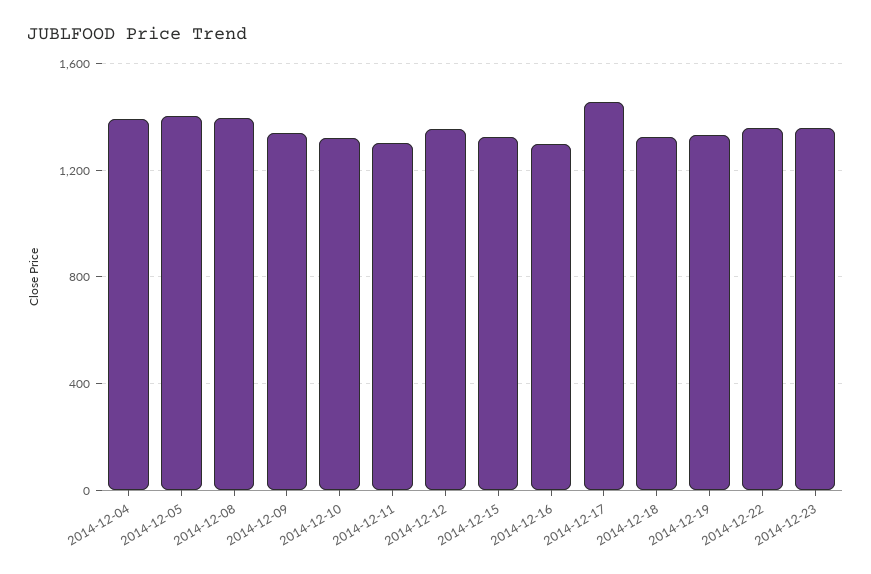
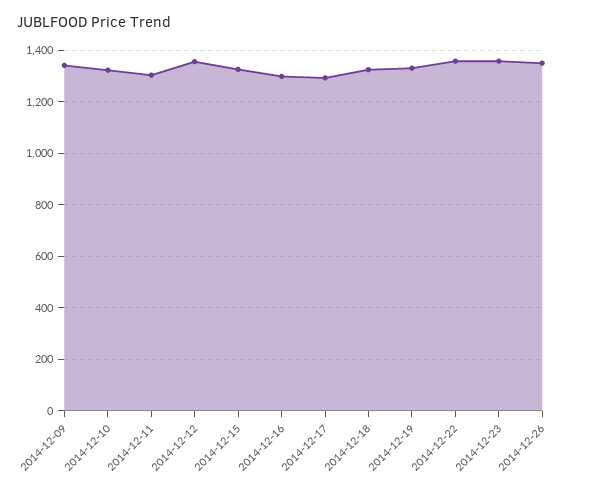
2014-12-04: 1400 -> none
2014-12-05: 1400 -> none
2014-12-08: 1400 -> none
2014-12-17: 1450 -> 1300
2014-12-26: none -> 1350

